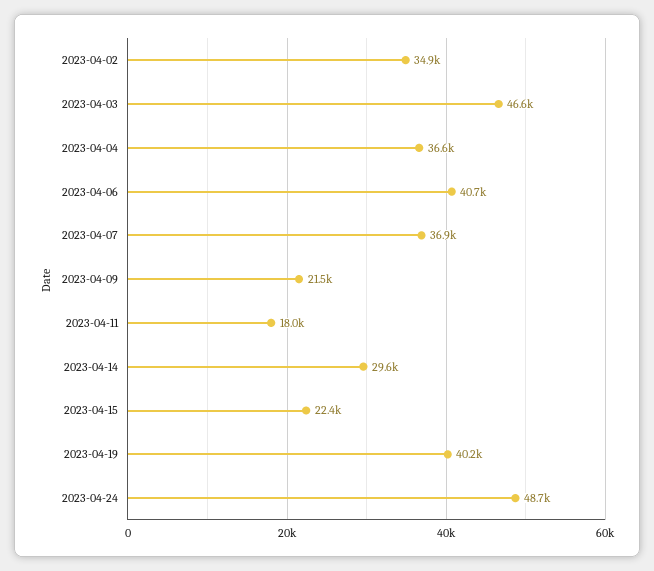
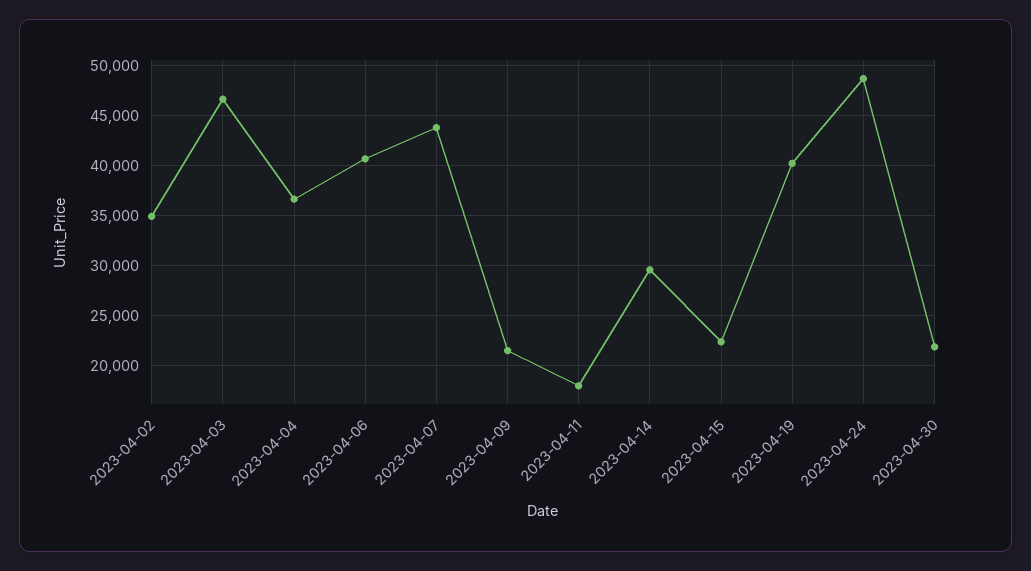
2023-04-07: 36900 -> 44000
2023-04-30: none -> 22000

